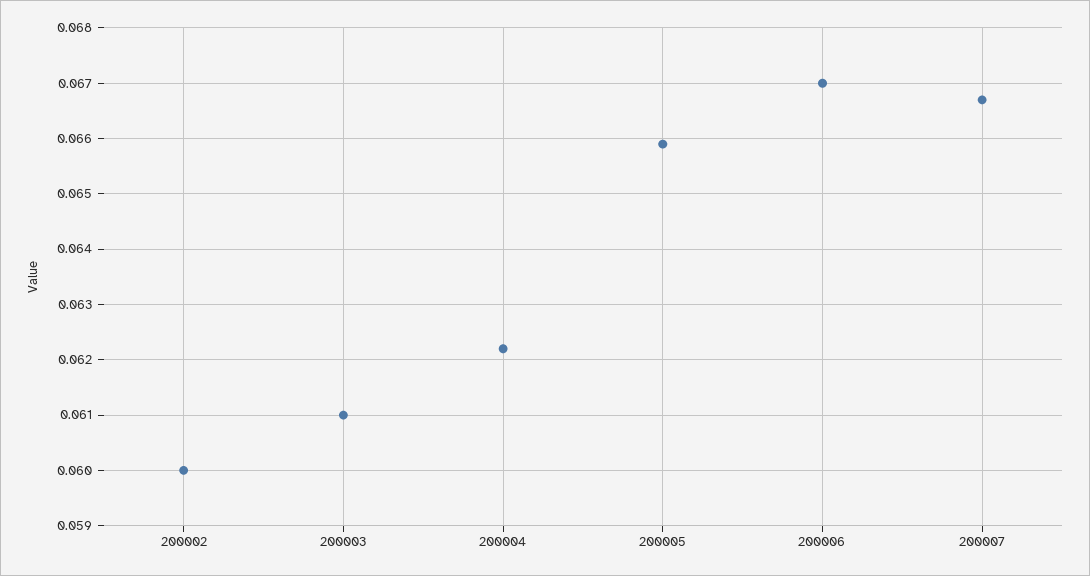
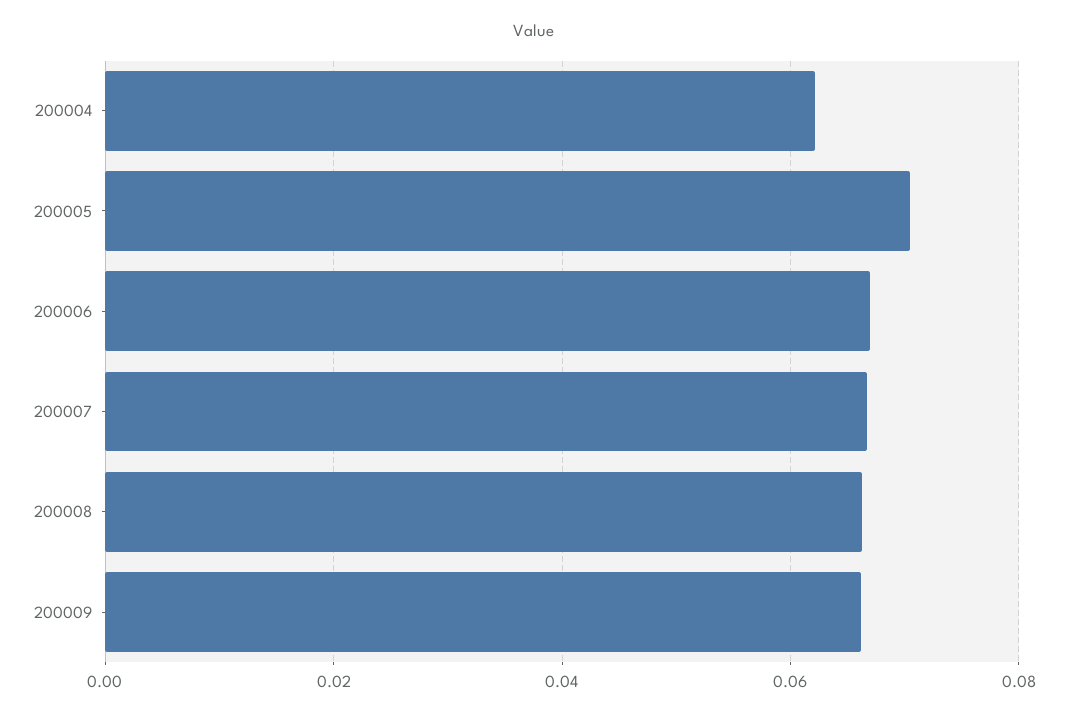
200002: 0.06 -> none
200003: 0.061 -> none
200005: 0.066 -> 0.07
200008: none -> 0.066
200009: none -> 0.066

